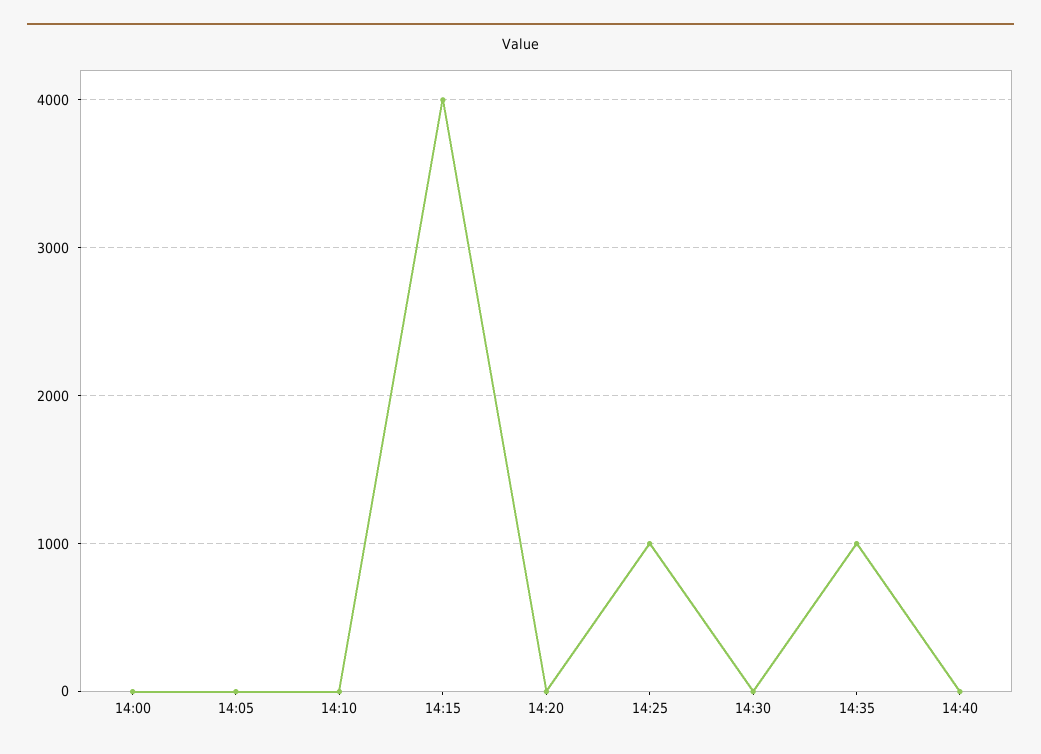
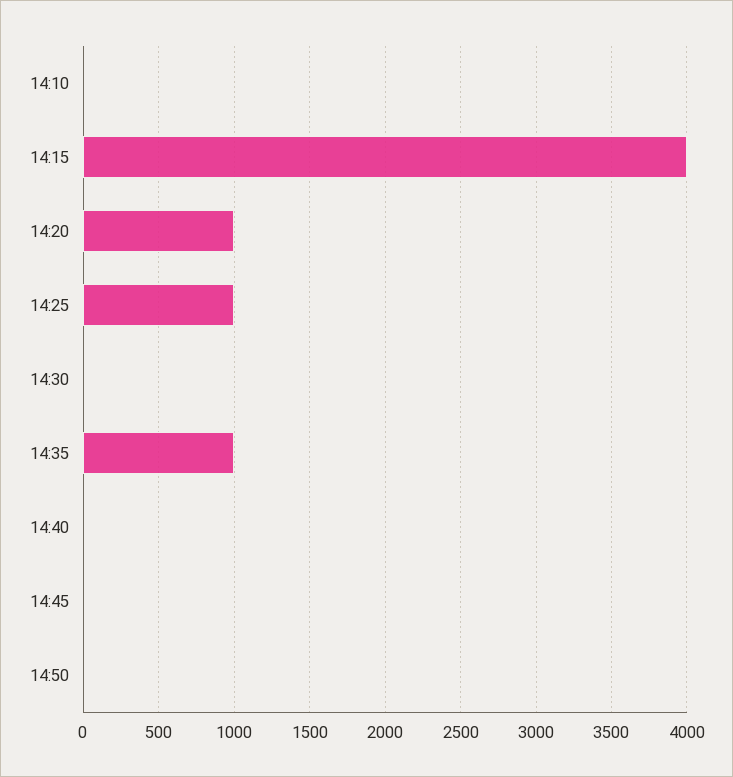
14:00: 0 -> none
14:05: 0 -> none
14:20: 0 -> 1000
14:45: none -> 0
14:50: none -> 0

